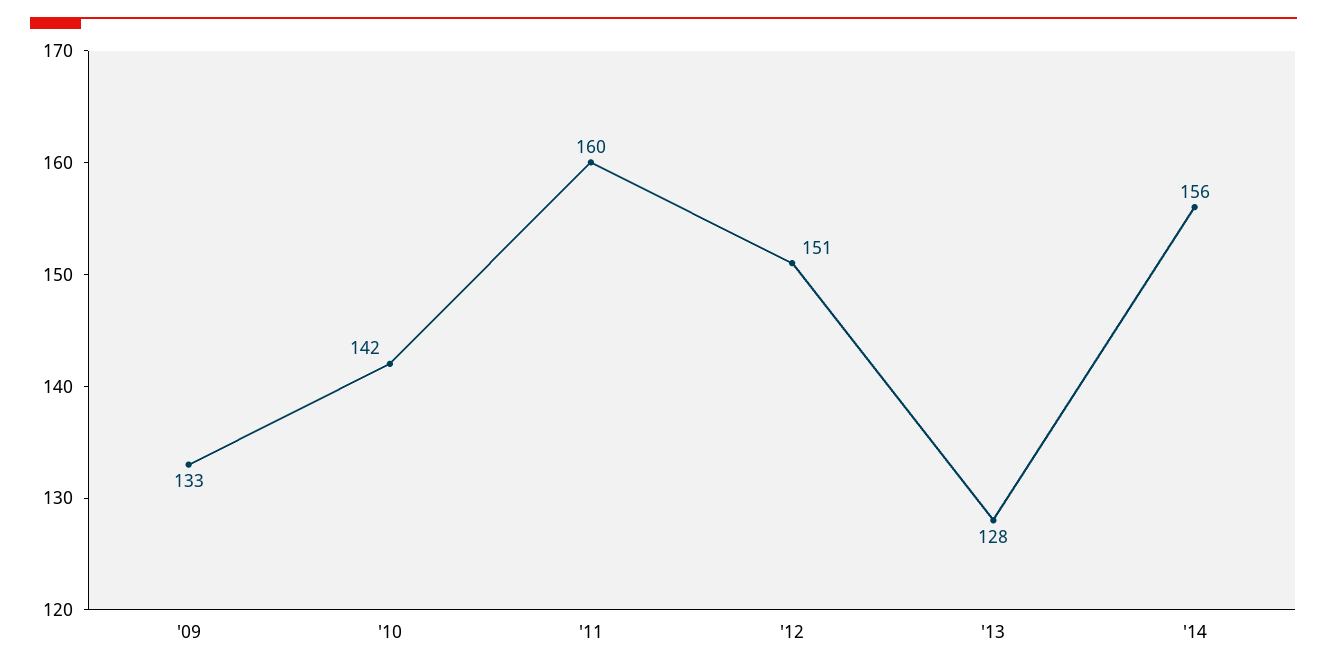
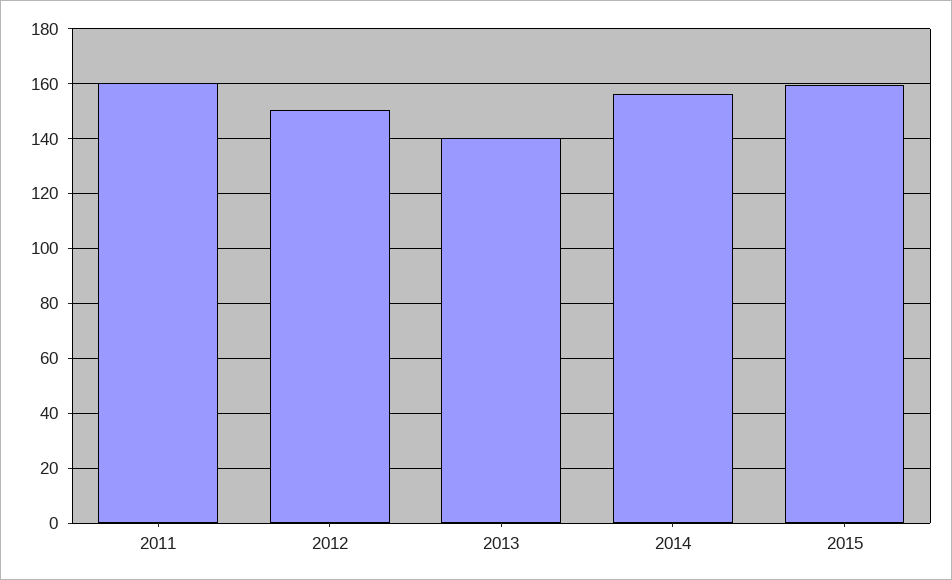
'09: 133 -> none
'10: 142 -> none
'13: 128 -> 140
2015: none -> 160

